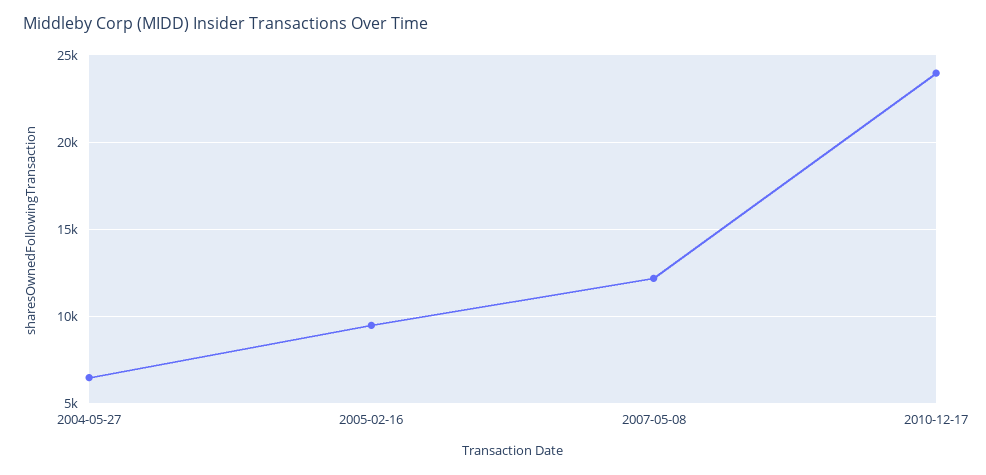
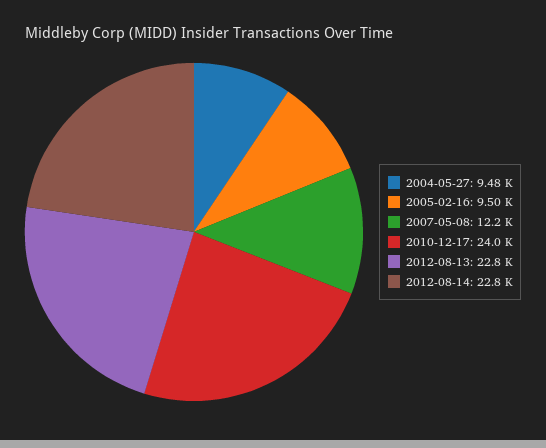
2004-05-27: 6500 -> 9480
2012-08-13: none -> 22800
2012-08-14: none -> 22800

